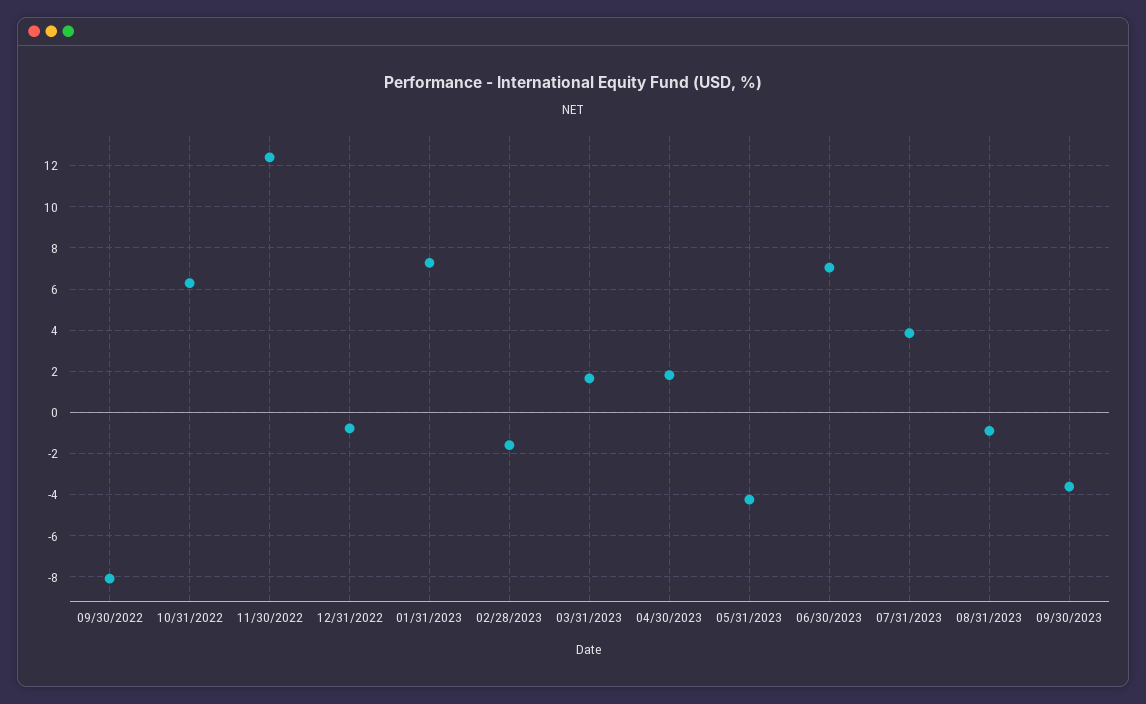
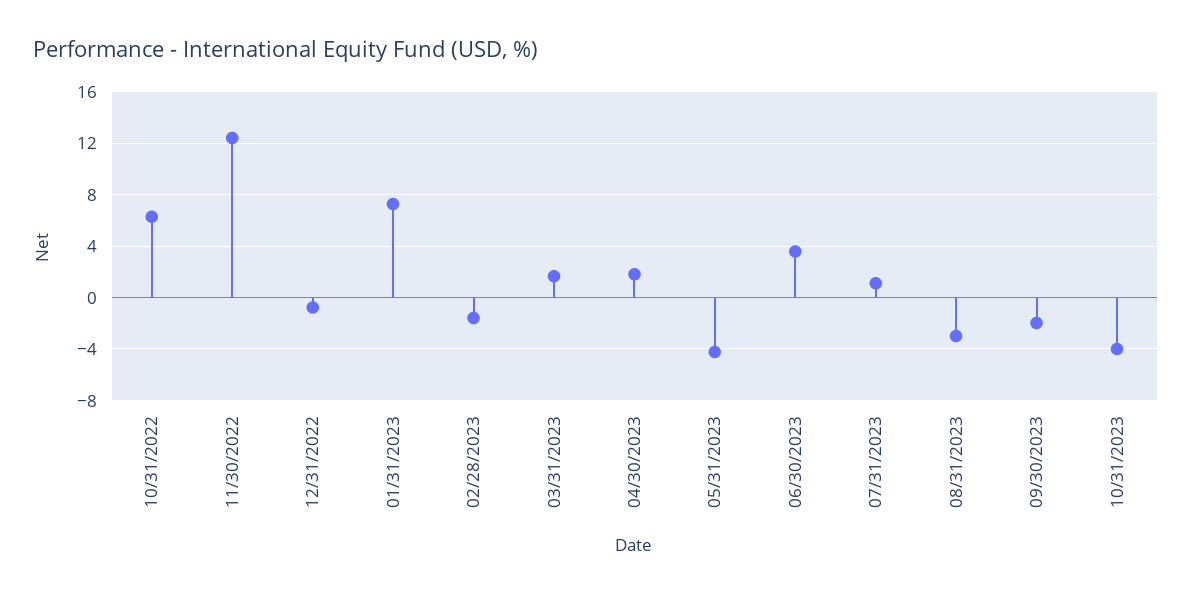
09/30/2022: -8 -> none
06/30/2023: 7 -> 3.5
07/31/2023: 4 -> 1
08/31/2023: -1 -> -3
09/30/2023: -3.5 -> -2
10/31/2023: none -> -4

